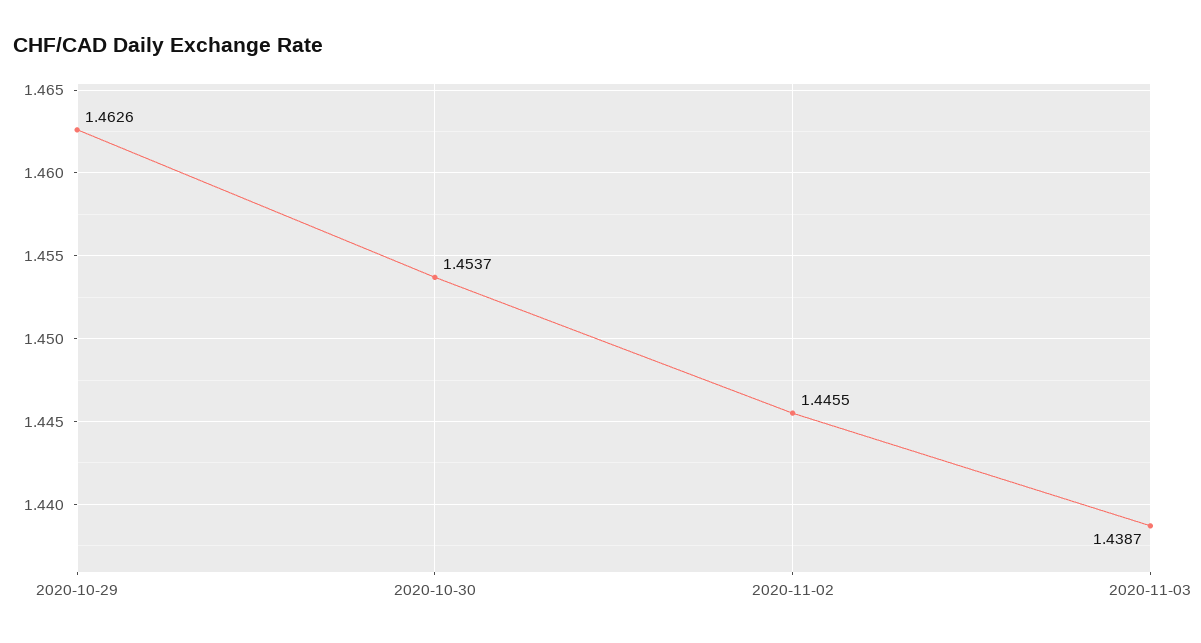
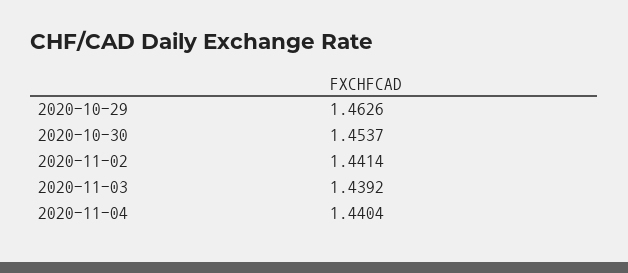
2020-11-02: 1.4455 -> 1.4414
2020-11-03: 1.4387 -> 1.4392
2020-11-04: none -> 1.4404

